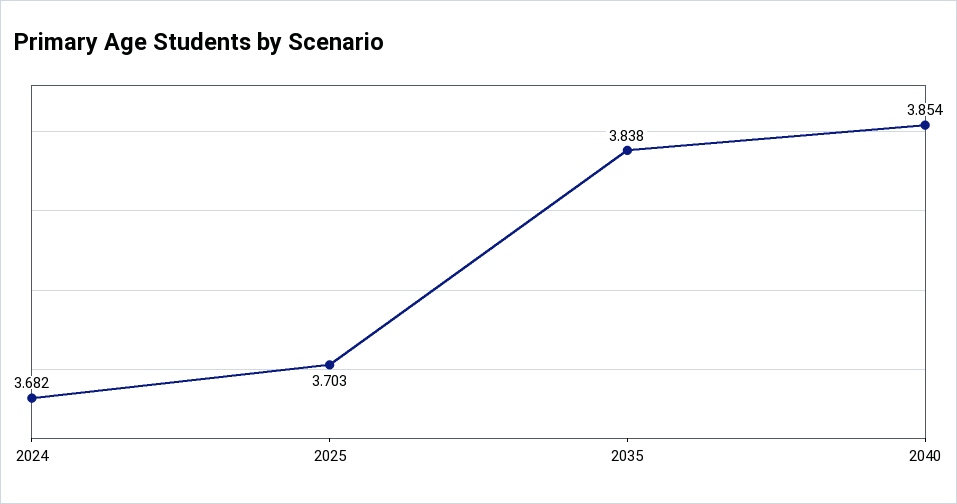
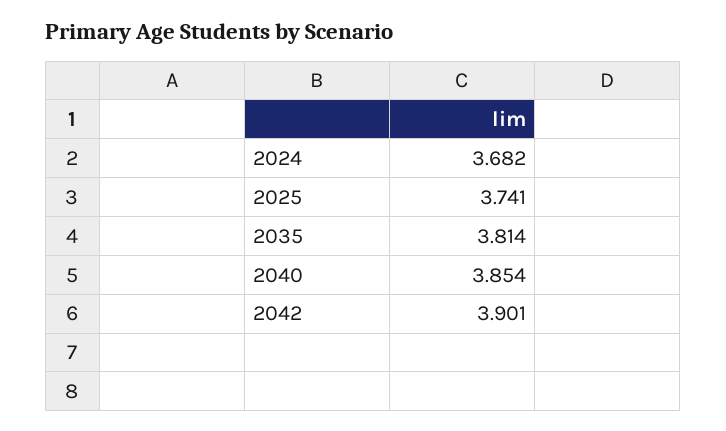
2025: 3.703 -> 3.741
2035: 3.838 -> 3.814
2042: none -> 3.901

